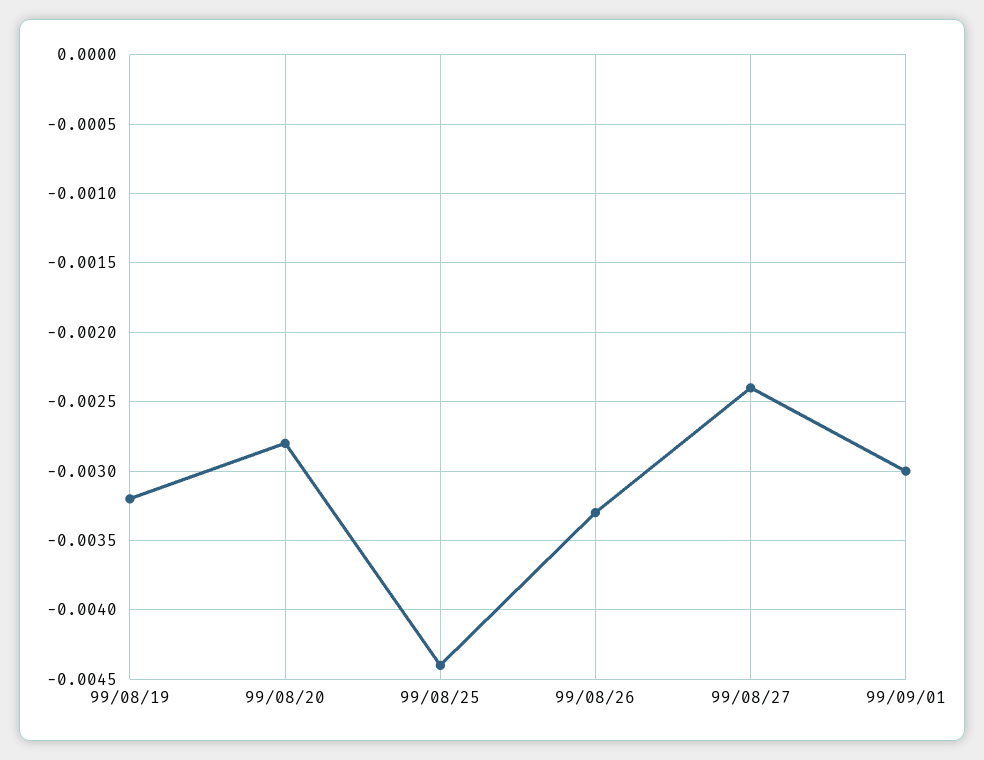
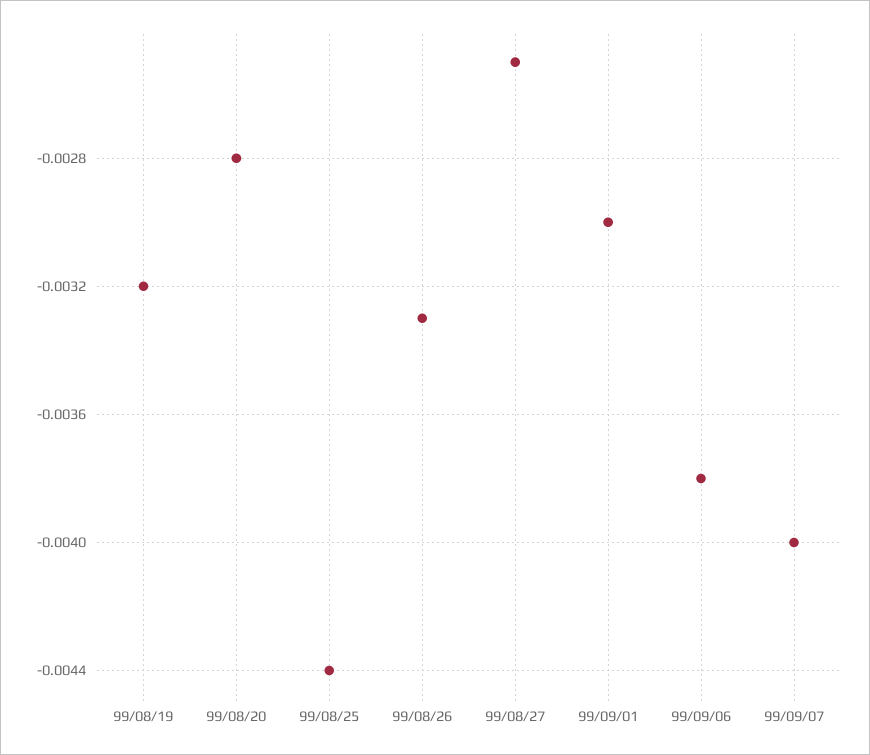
99/08/27: -0.0024 -> -0.0025
99/09/06: none -> -0.0038
99/09/07: none -> -0.004

